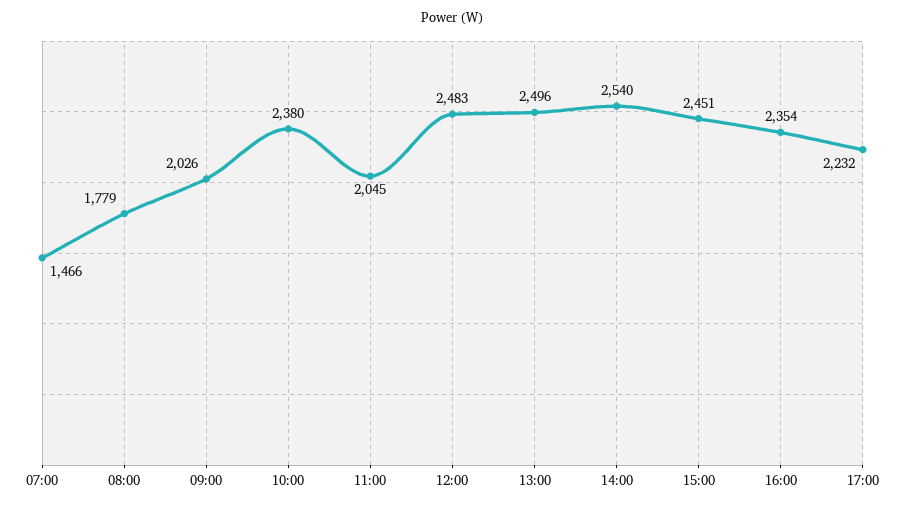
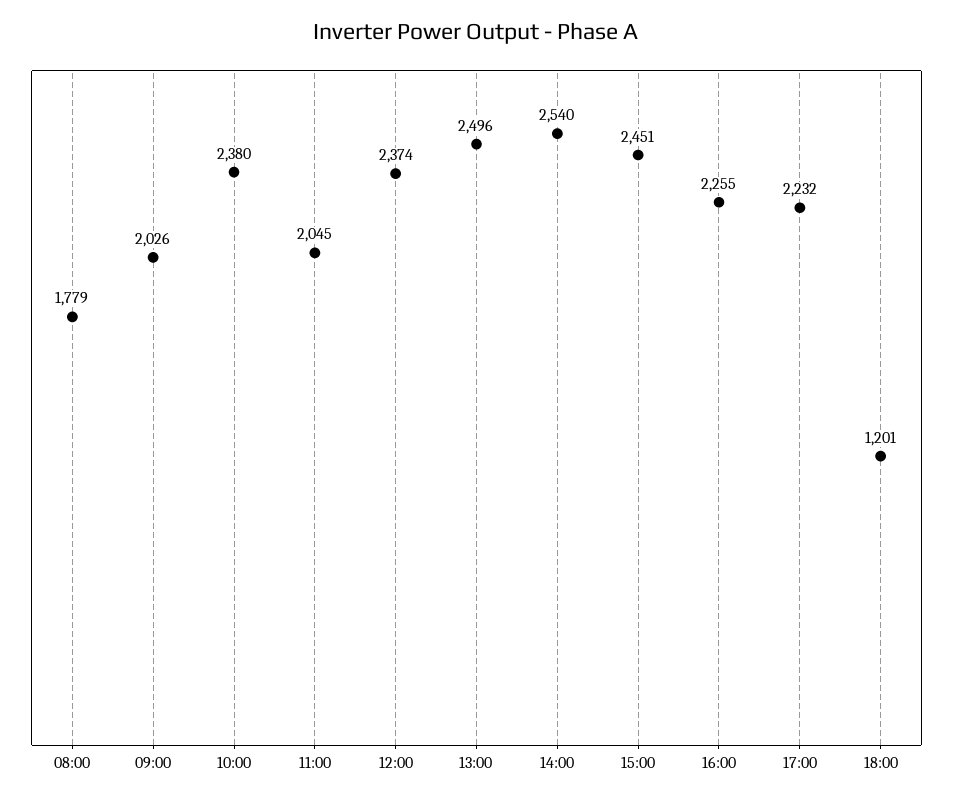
07:00: 1466 -> none
12:00: 2483 -> 2374
16:00: 2354 -> 2255
18:00: none -> 1201

